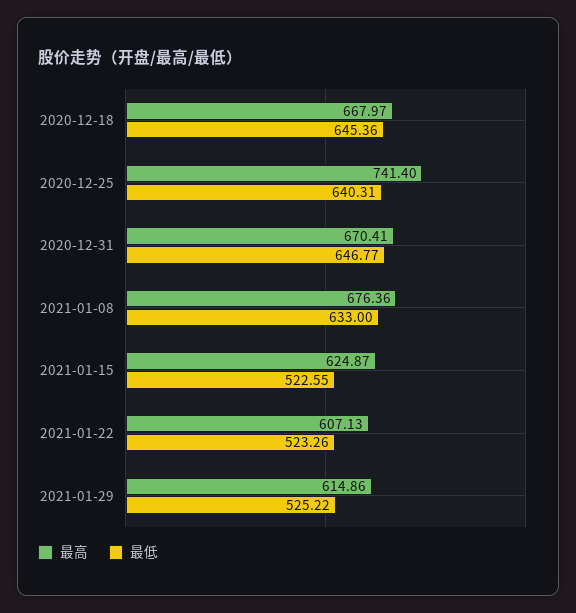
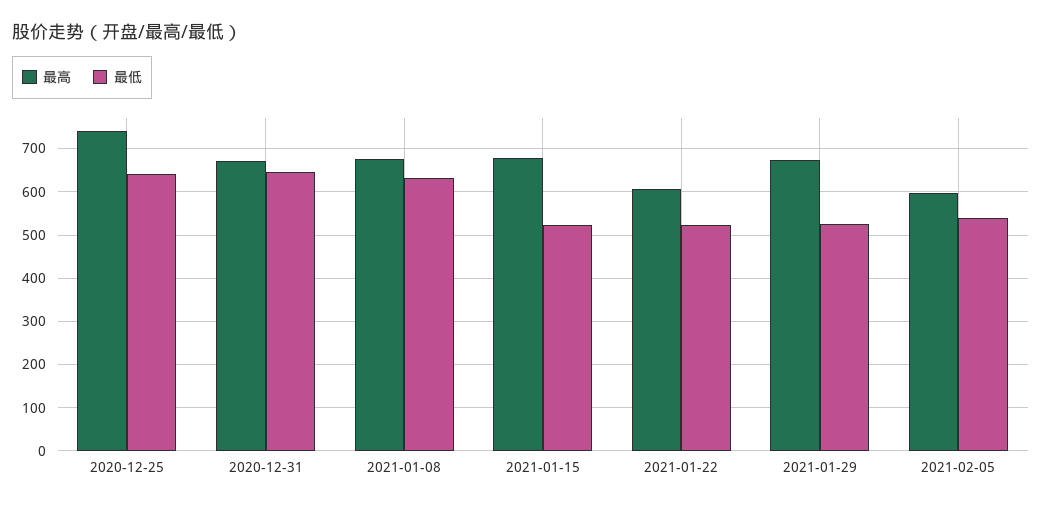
最高, 2020-12-18: 667.97 -> none
最低, 2020-12-18: 645.36 -> none
最高, 2021-01-15: 624.87 -> 680
最高, 2021-01-29: 614.86 -> 680
最高, 2021-02-05: none -> 600
最低, 2021-02-05: none -> 540

